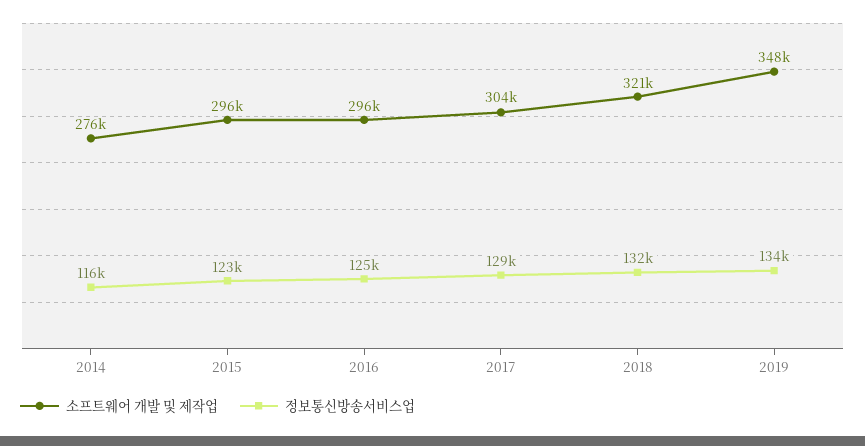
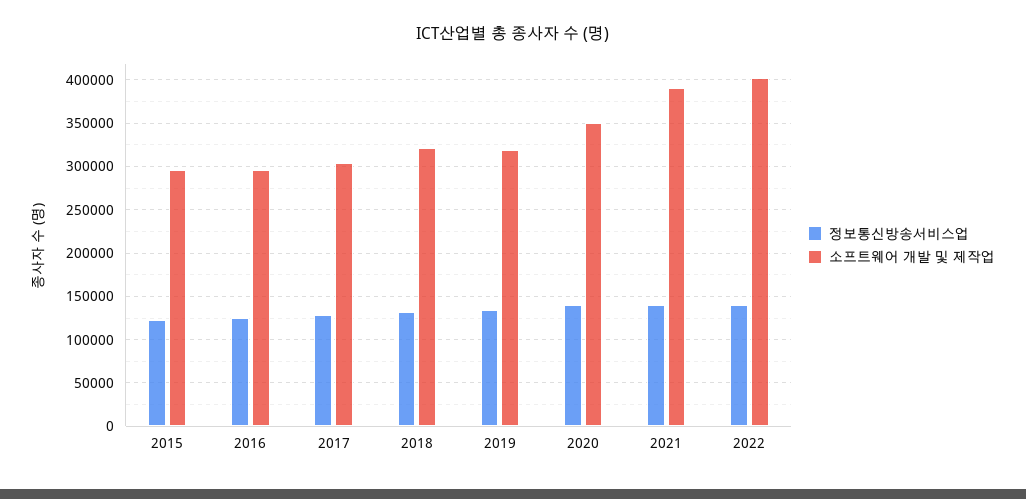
소프트웨어 개발 및 제작업, 2014: 276000 -> none
정보통신방송서비스업, 2014: 116000 -> none
소프트웨어 개발 및 제작업, 2019: 348000 -> 320000
정보통신방송서비스업, 2020: none -> 140000
소프트웨어 개발 및 제작업, 2020: none -> 350000
정보통신방송서비스업, 2021: none -> 140000
소프트웨어 개발 및 제작업, 2021: none -> 390000
정보통신방송서비스업, 2022: none -> 140000
소프트웨어 개발 및 제작업, 2022: none -> 400000

